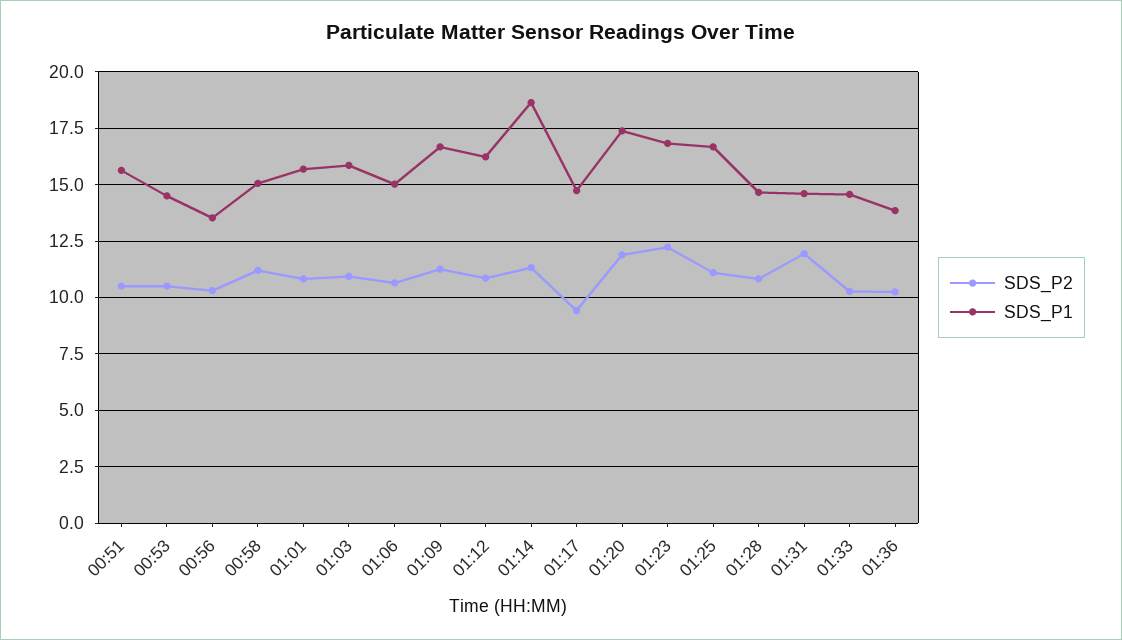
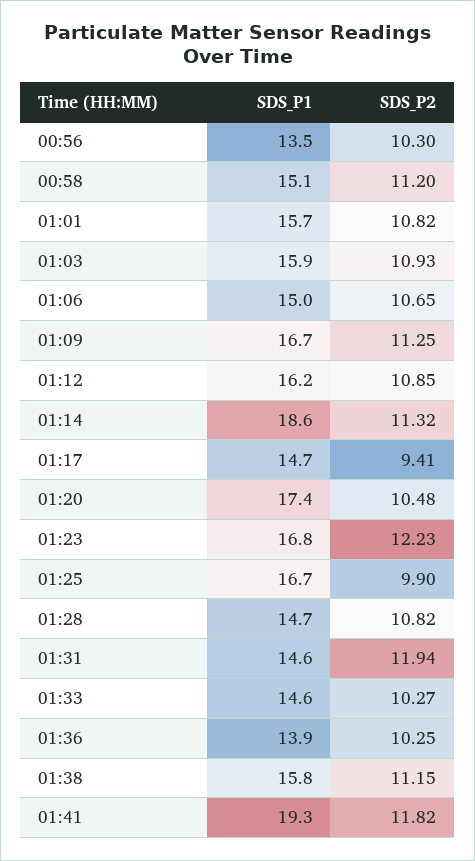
SDS_P2, 00:51: 10.5 -> none
SDS_P1, 00:51: 15.5 -> none
SDS_P2, 00:53: 10.5 -> none
SDS_P1, 00:53: 14.5 -> none
SDS_P2, 01:20: 12 -> 10.48
SDS_P2, 01:25: 11 -> 9.9
SDS_P1, 01:38: none -> 15.8
SDS_P2, 01:38: none -> 11.15
SDS_P1, 01:41: none -> 19.3
SDS_P2, 01:41: none -> 11.82

